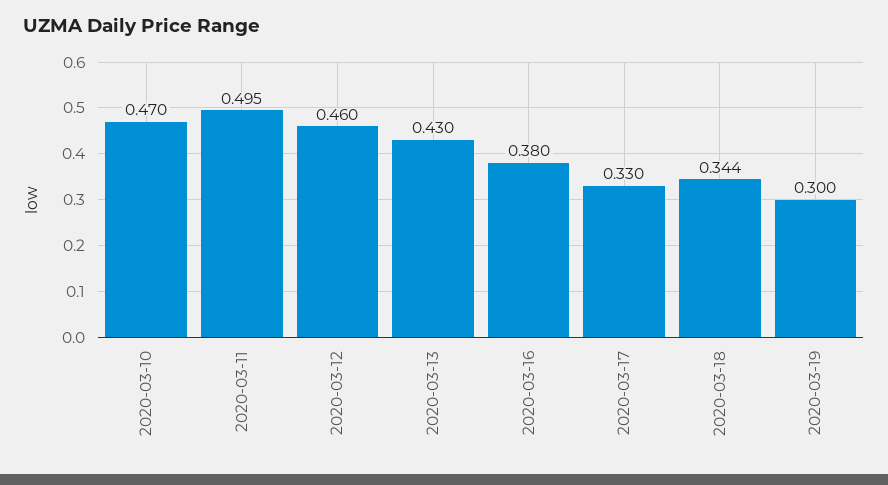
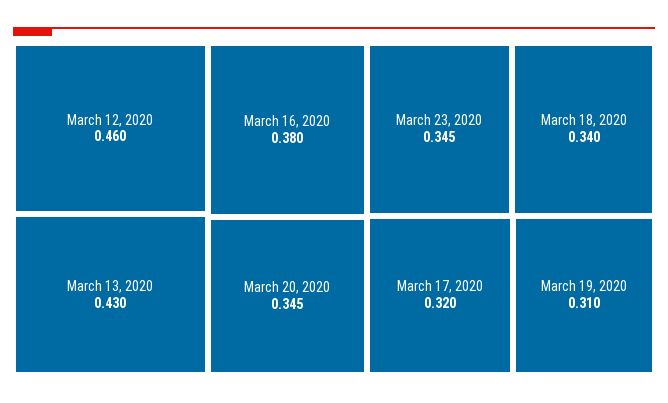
2020-03-10: 0.47 -> none
2020-03-11: 0.495 -> none
2020-03-17: 0.33 -> 0.32
2020-03-18: 0.344 -> 0.34
2020-03-19: 0.3 -> 0.31
March 20, 2020: none -> 0.345
March 23, 2020: none -> 0.345

